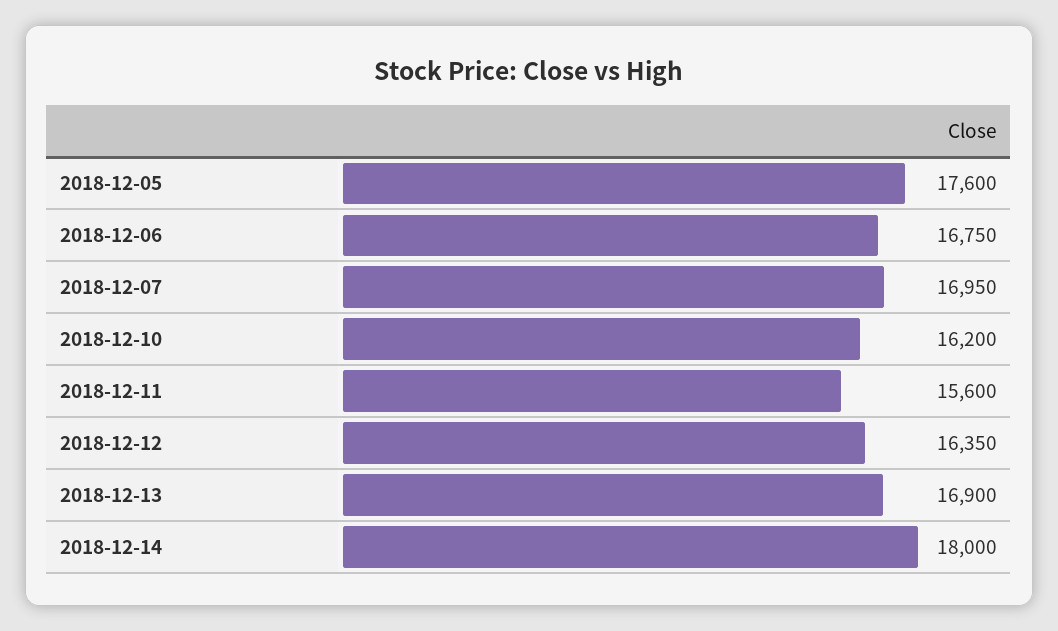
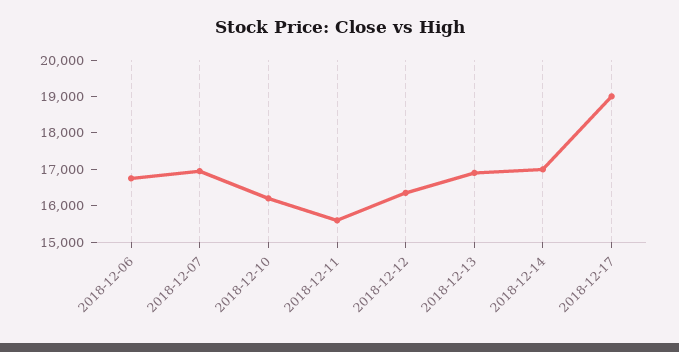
2018-12-05: 17600 -> none
2018-12-14: 18000 -> 17000
2018-12-17: none -> 19000

